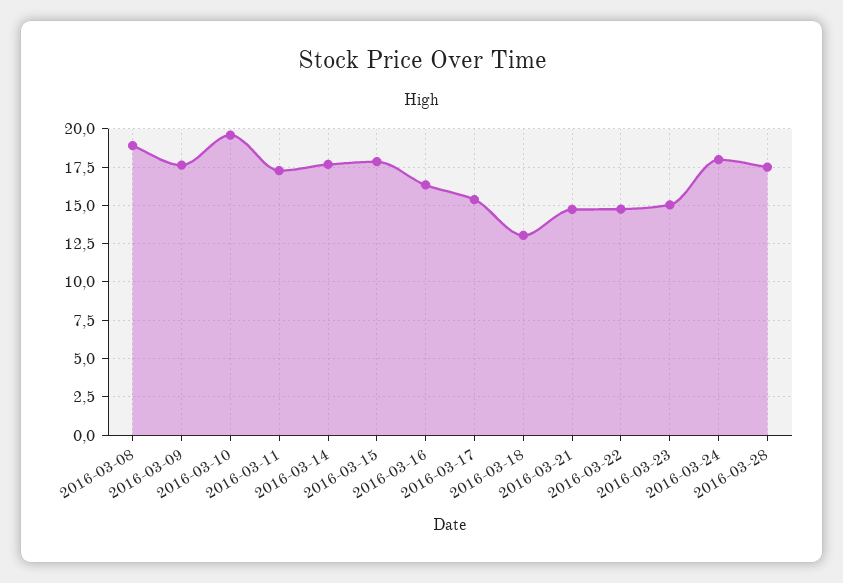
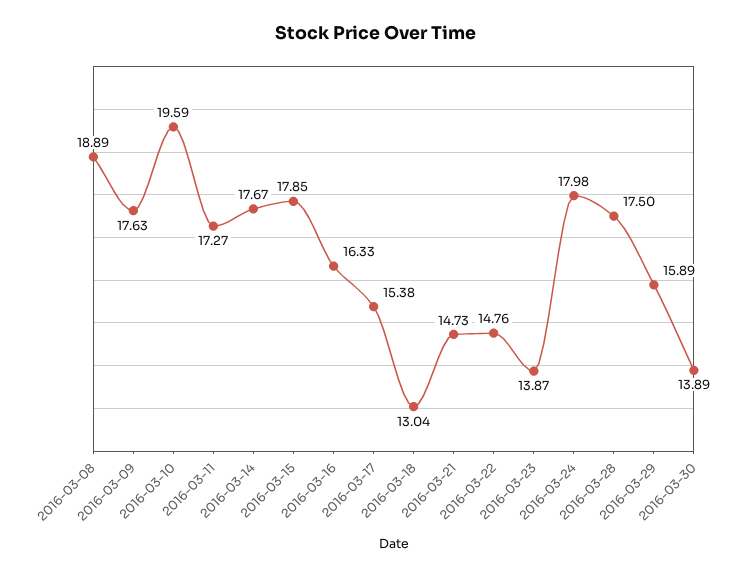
2016-03-23: 15 -> 13.87
2016-03-29: none -> 15.89
2016-03-30: none -> 13.89

